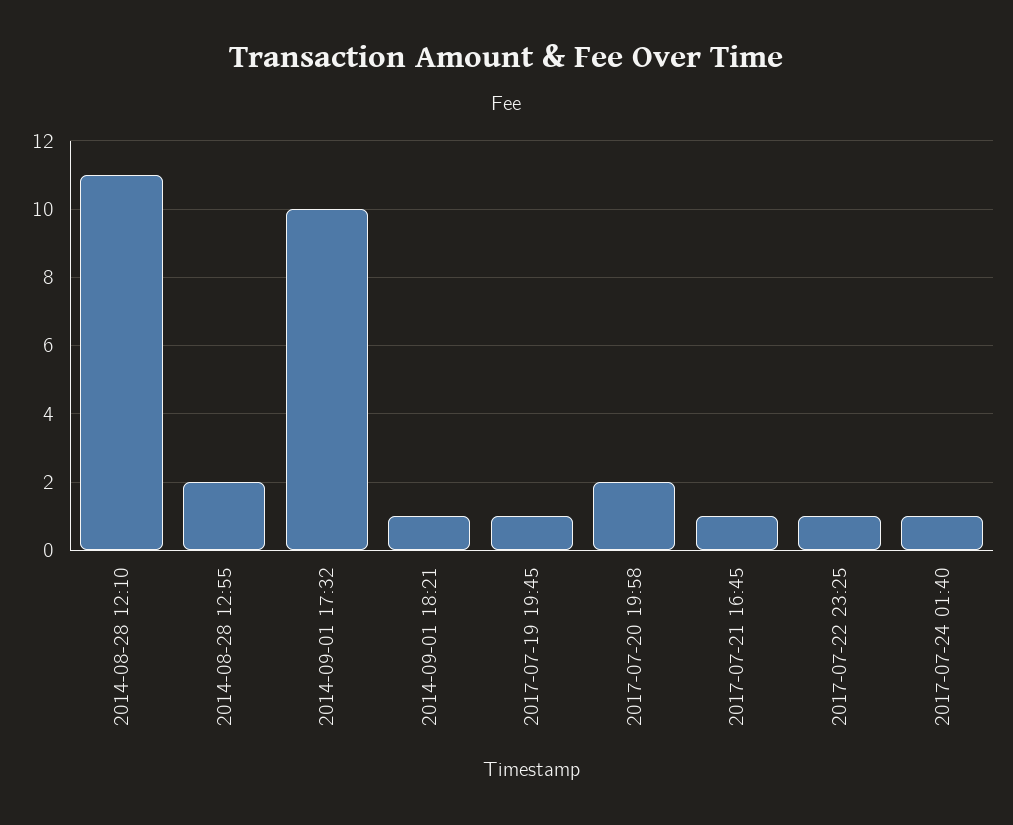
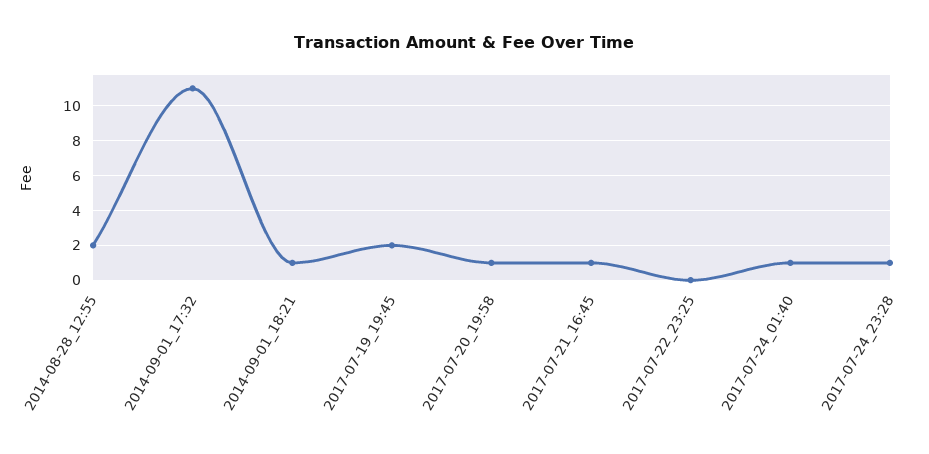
2014-08-28 12:10: 11 -> none
2014-09-01 17:32: 10 -> 11
2017-07-19 19:45: 1 -> 2
2017-07-20 19:58: 2 -> 1
2017-07-22 23:25: 1 -> 0
2017-07-24_23:28: none -> 1

